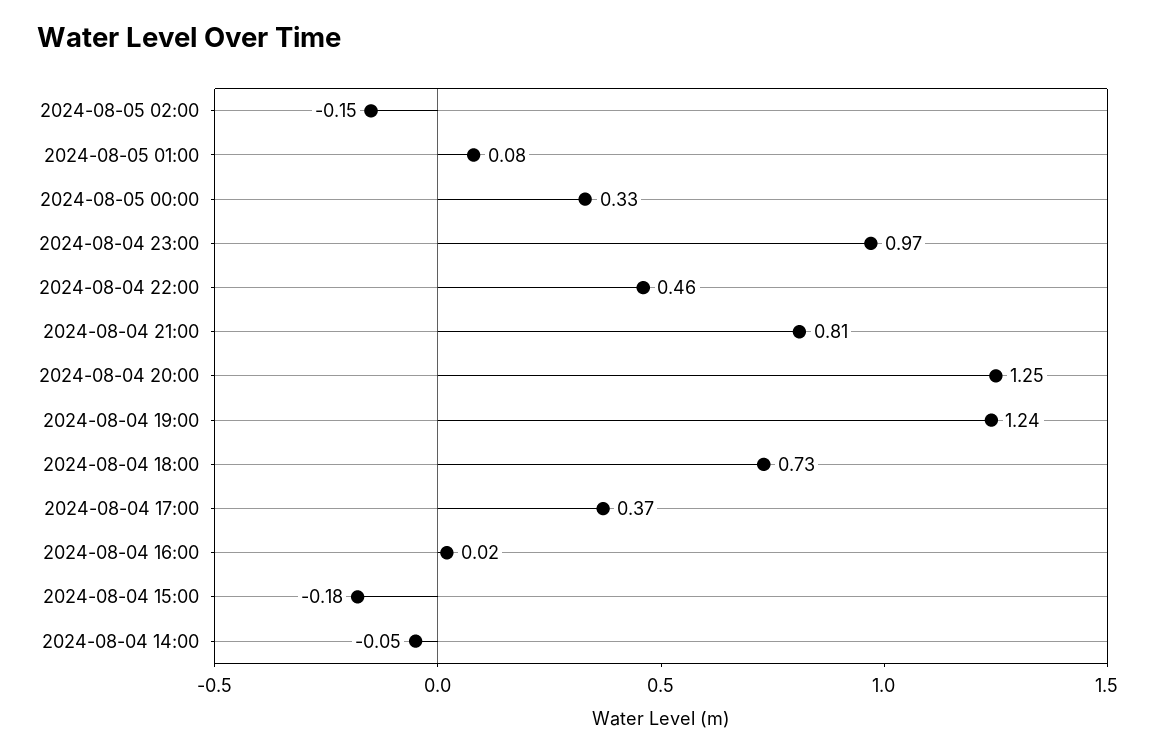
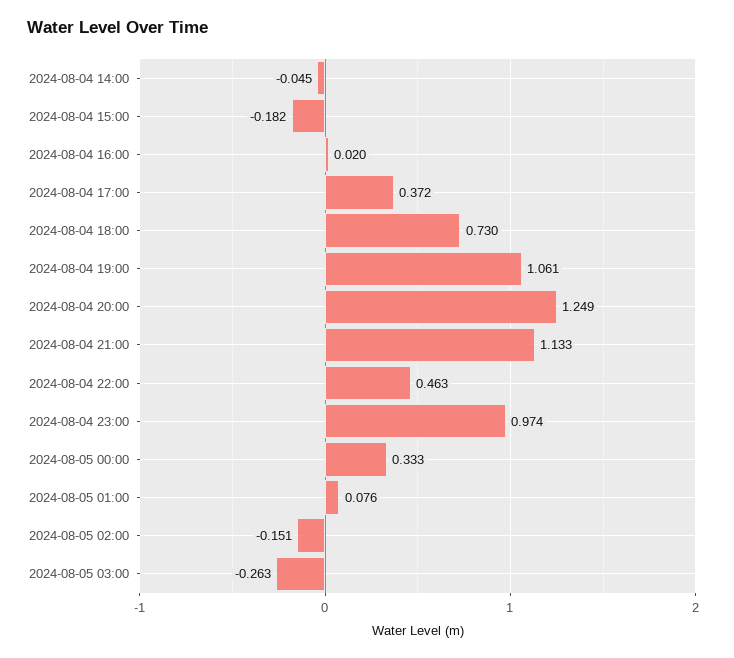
2024-08-04 21:00: 0.81 -> 1.133
2024-08-04 19:00: 1.24 -> 1.061
2024-08-05 03:00: none -> -0.263

